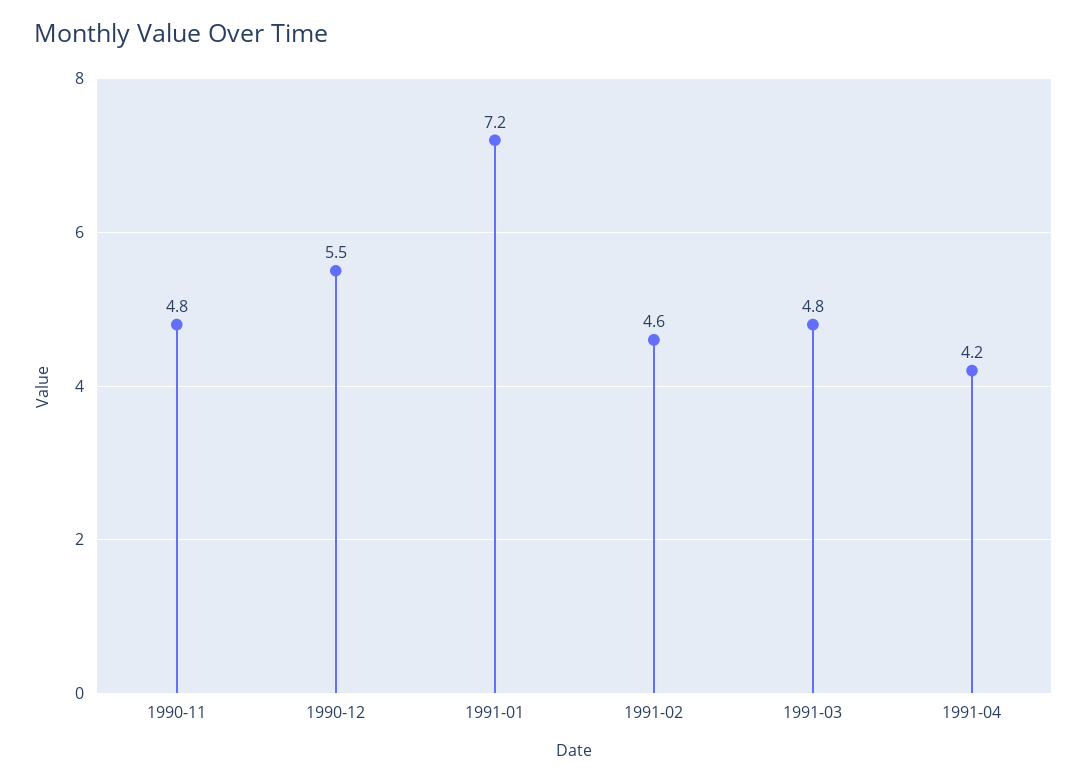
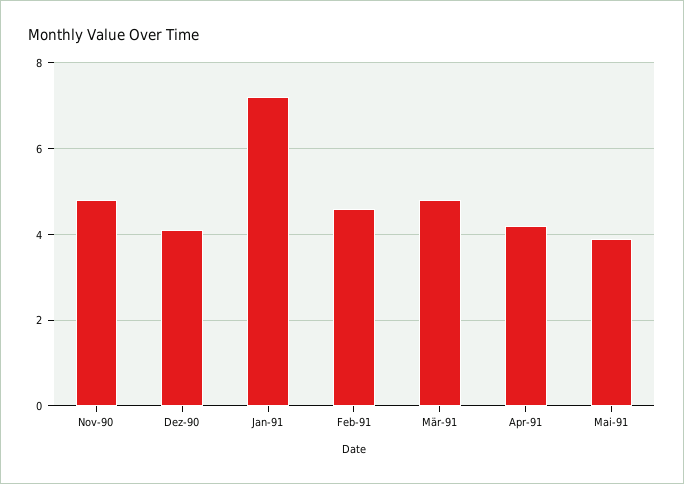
1990-12: 5.5 -> 4
Mai-91: none -> 4

